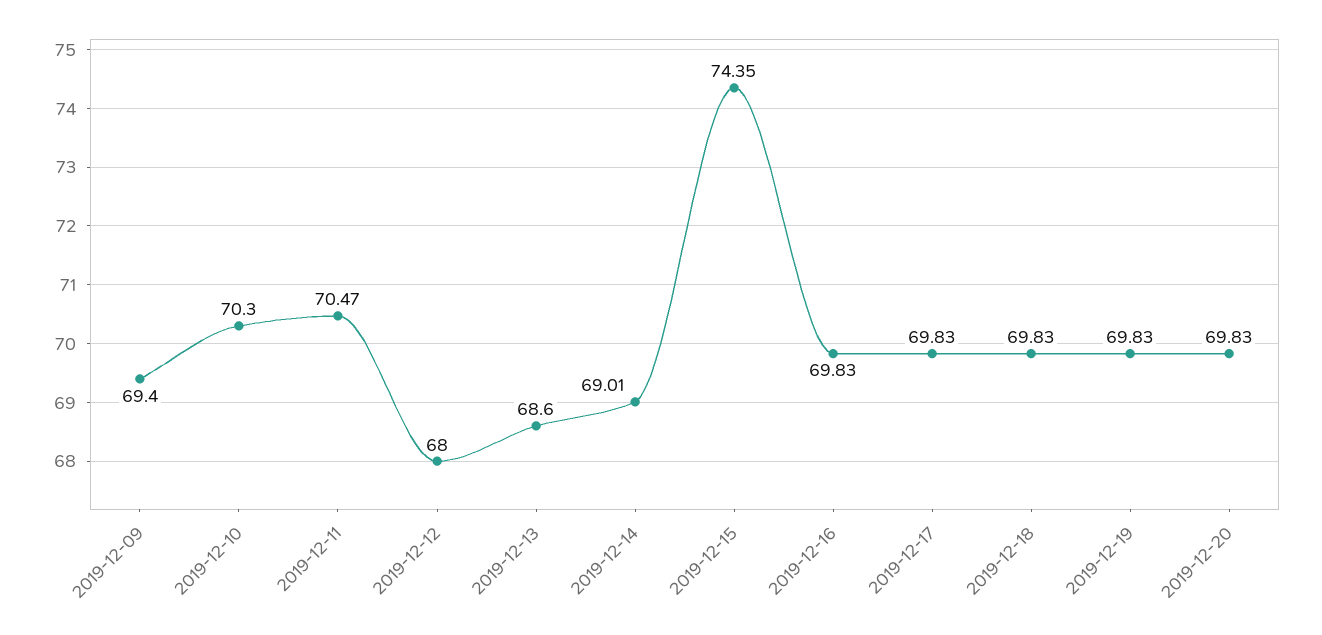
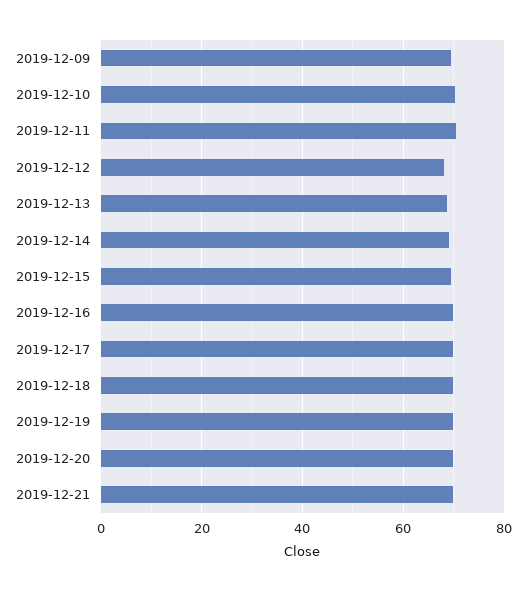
2019-12-15: 74.35 -> 70
2019-12-21: none -> 70

